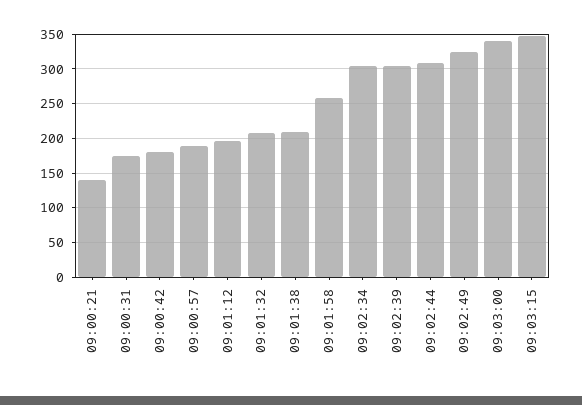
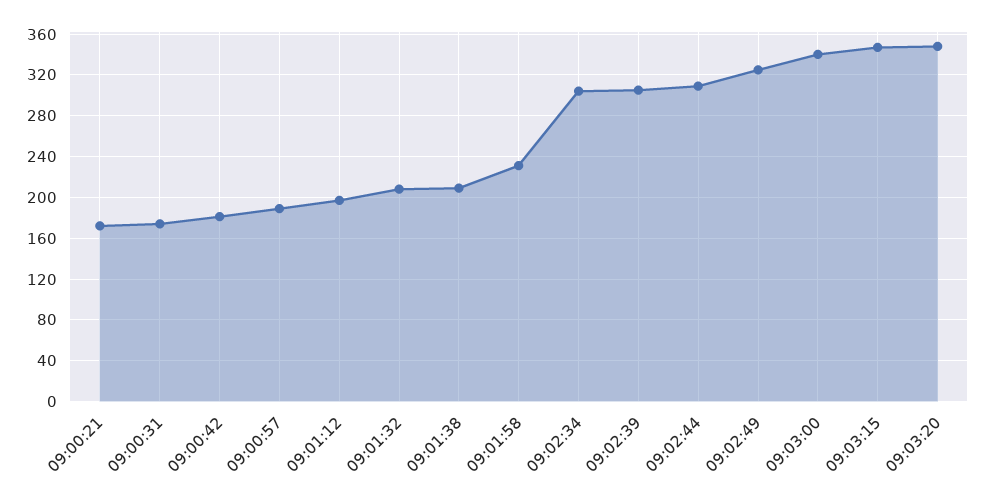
09:00:21: 140 -> 170
09:01:58: 260 -> 230
09:03:20: none -> 350

